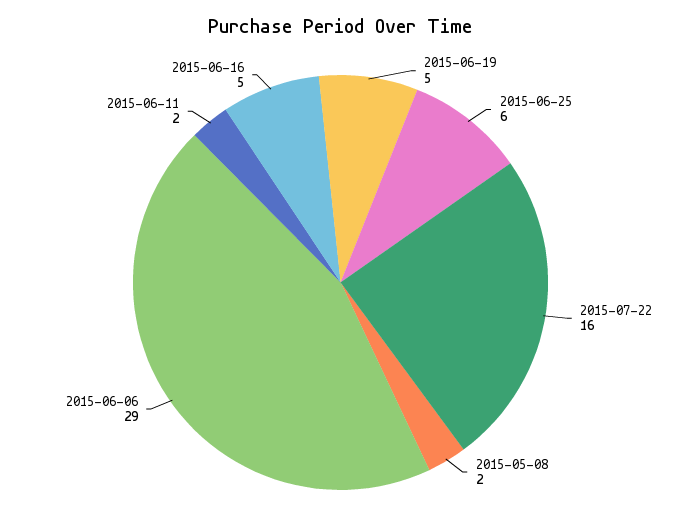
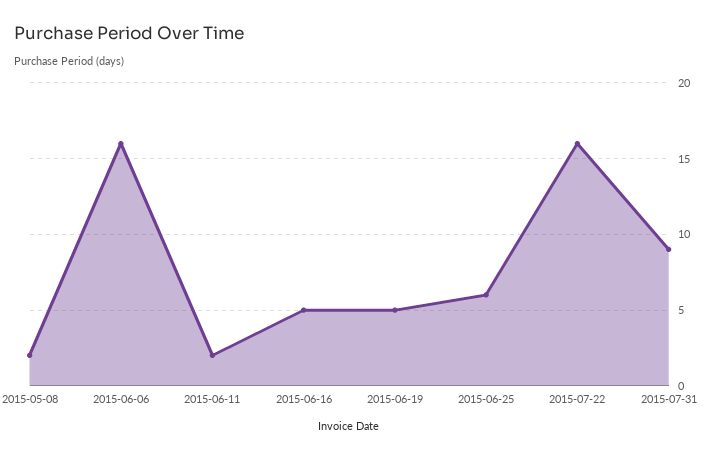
2015-06-06: 29 -> 16
2015-07-31: none -> 9

